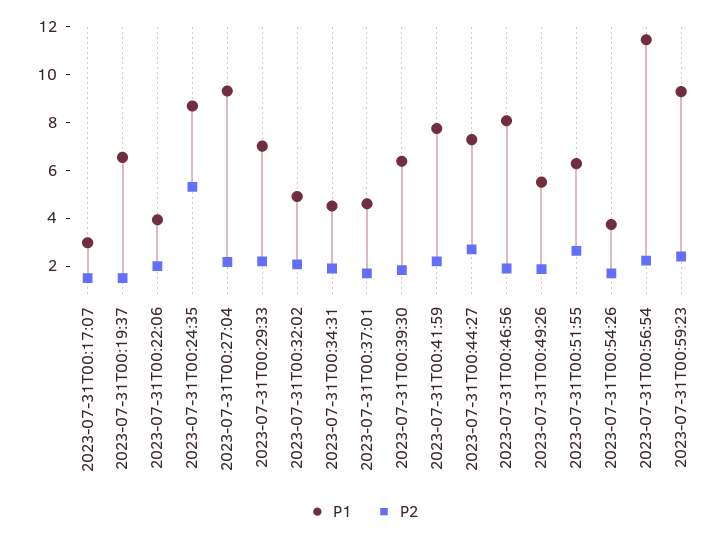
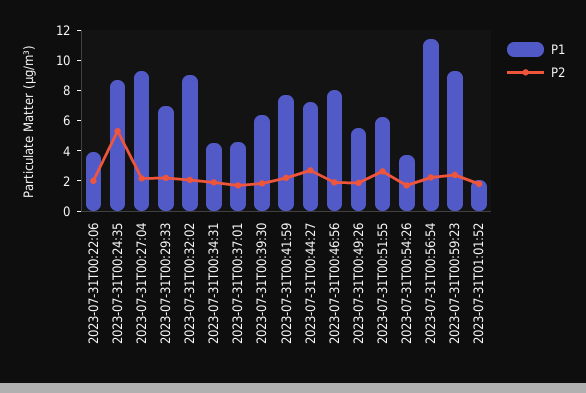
P1, 2023-07-31T00:17:07: 3 -> none
P2, 2023-07-31T00:17:07: 1.5 -> none
P1, 2023-07-31T00:19:37: 6.5 -> none
P2, 2023-07-31T00:19:37: 1.5 -> none
P1, 2023-07-31T00:32:02: 5 -> 9
P1, 2023-07-31T01:01:52: none -> 2
P2, 2023-07-31T01:01:52: none -> 2

